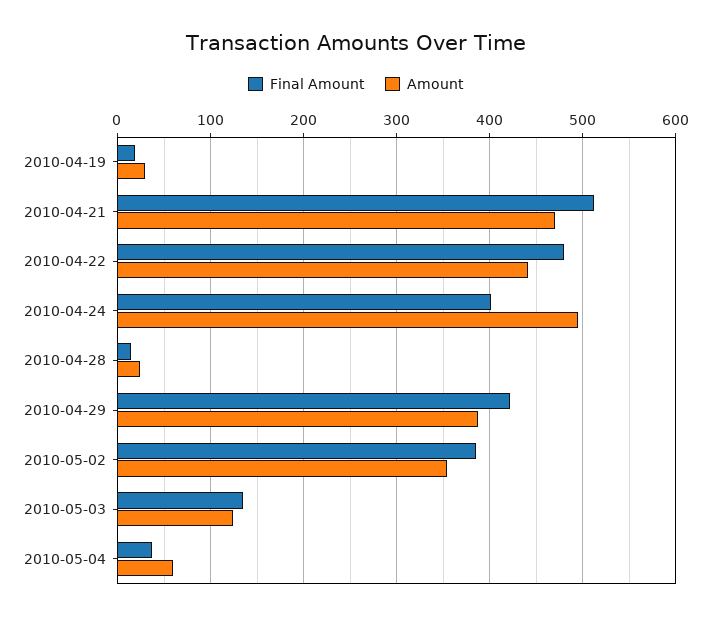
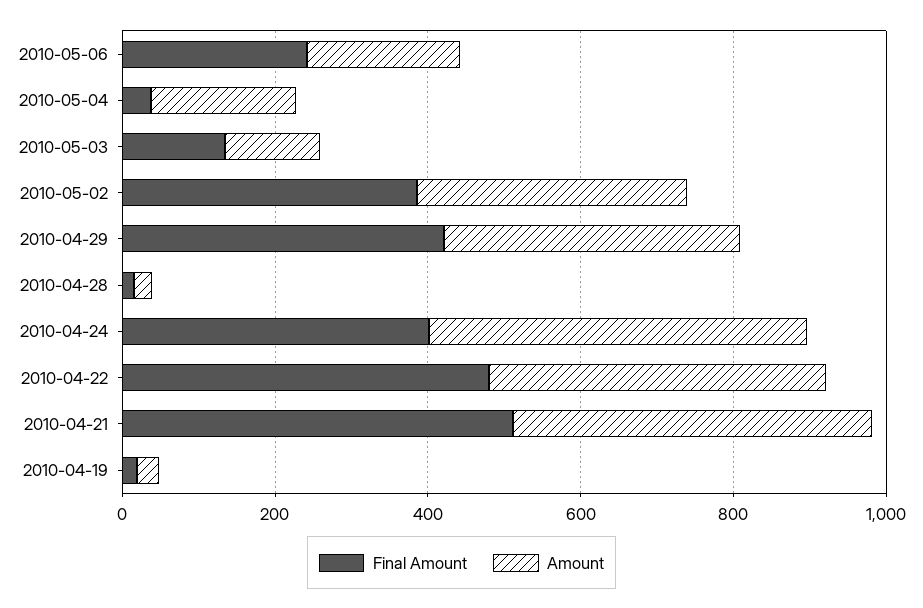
Amount, 2010-05-04: 60 -> 200
Final Amount, 2010-05-06: none -> 250
Amount, 2010-05-06: none -> 200

